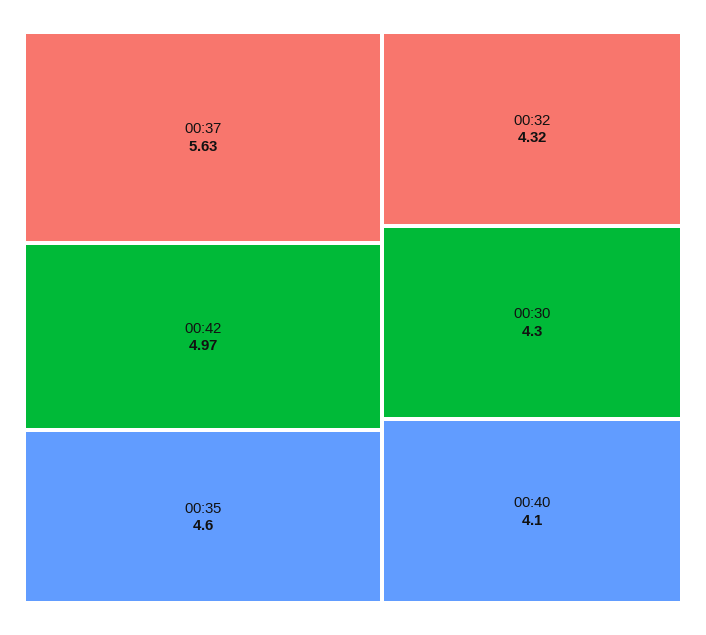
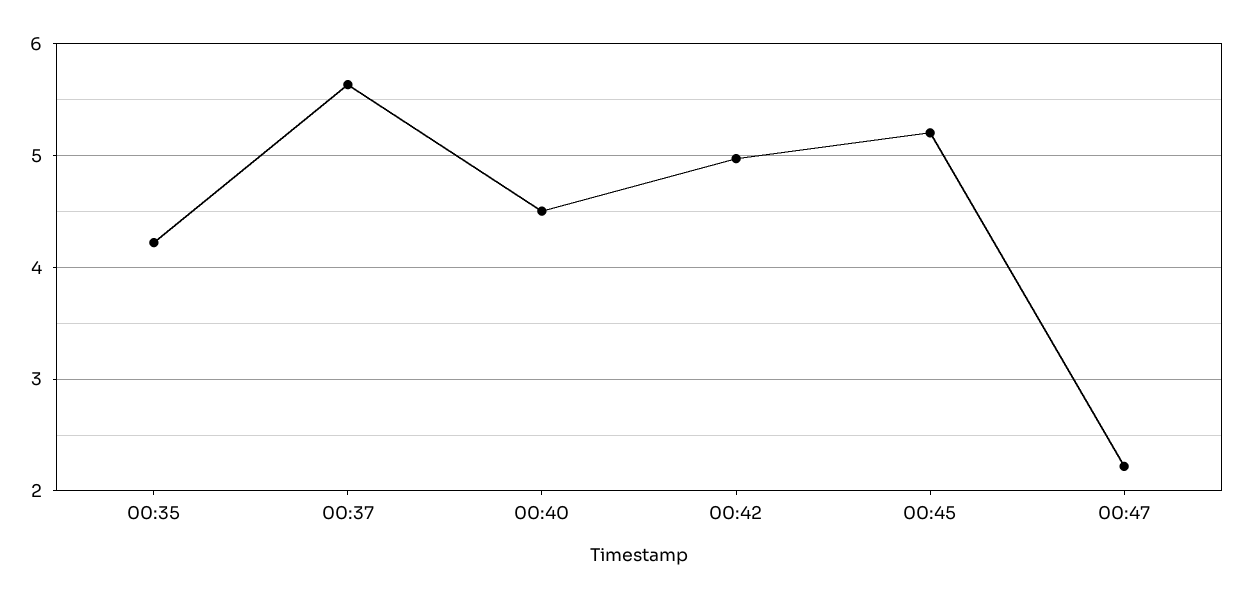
00:35: 4.6 -> 4.2
00:32: 4.32 -> none
00:30: 4.3 -> none
00:40: 4.1 -> 4.5
00:45: none -> 5.2
00:47: none -> 2.2

